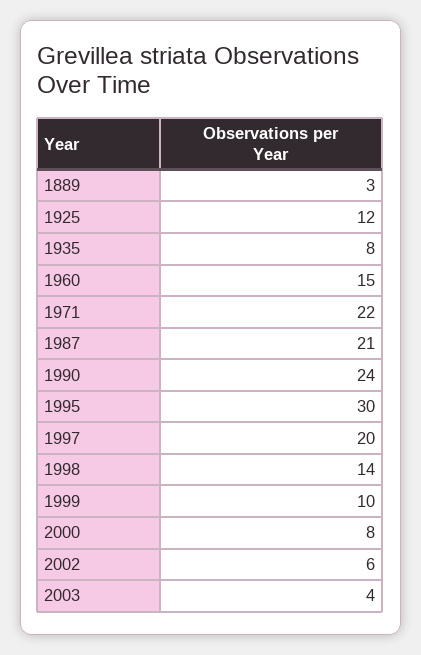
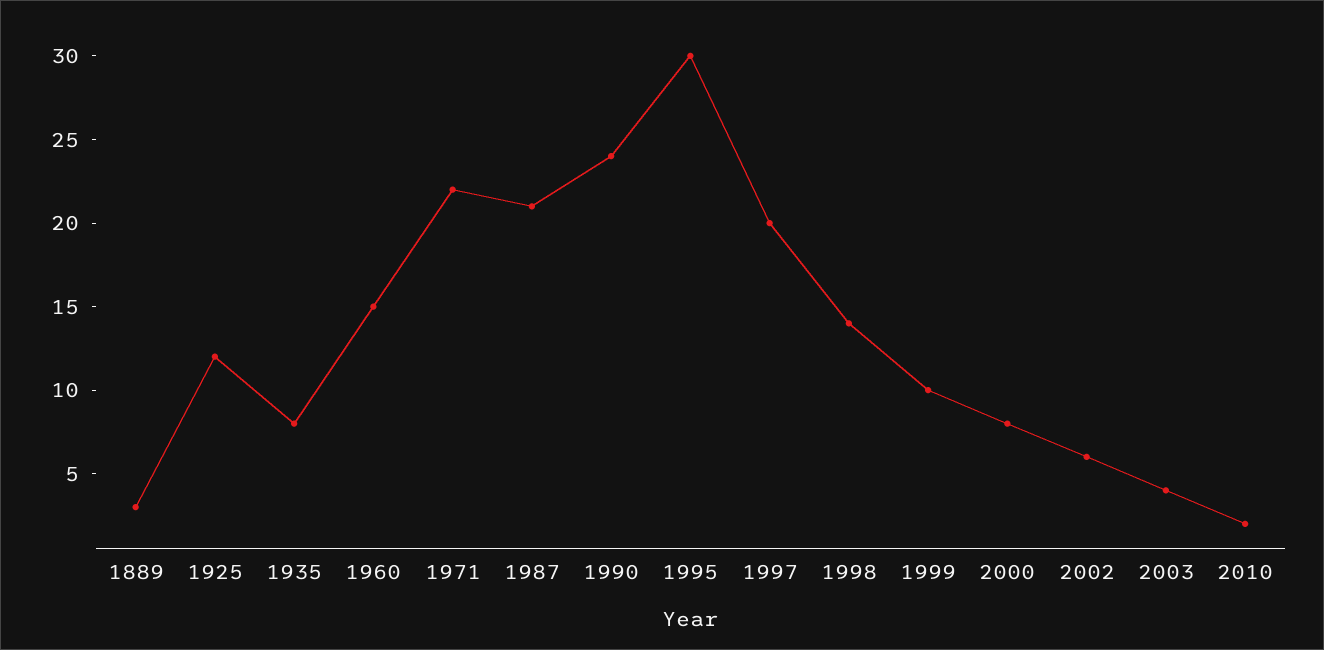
2010: none -> 2

